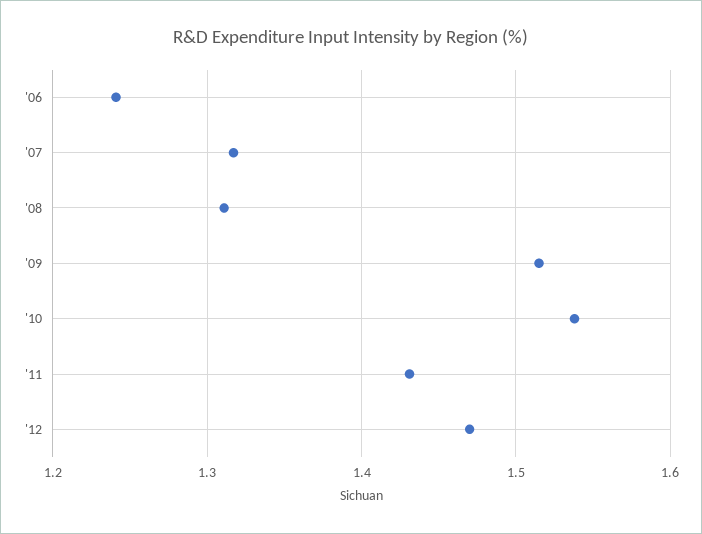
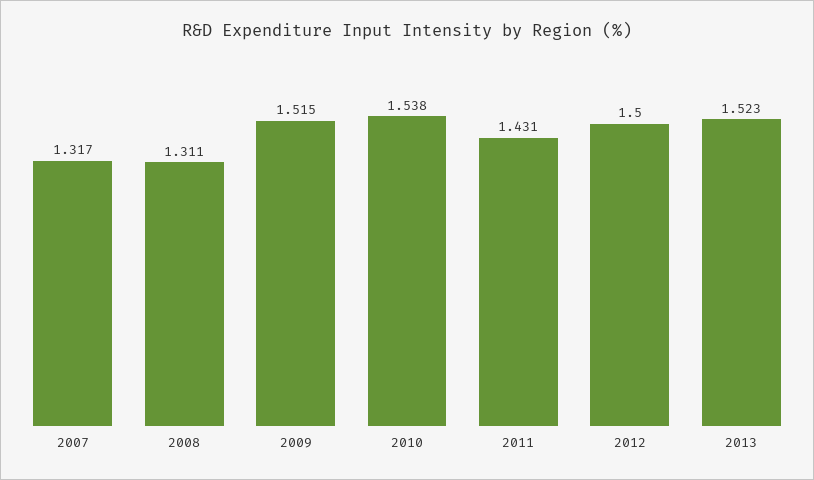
'06: 1.24 -> none
'12: 1.47 -> 1.5
2013: none -> 1.523

